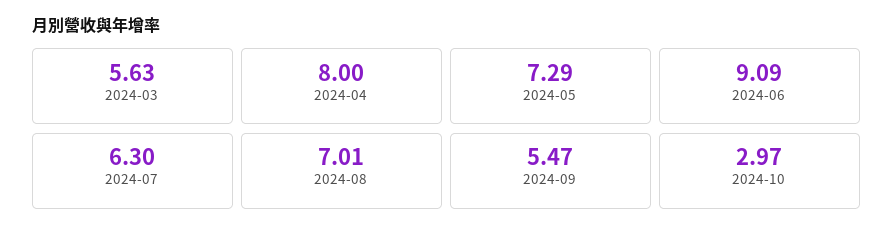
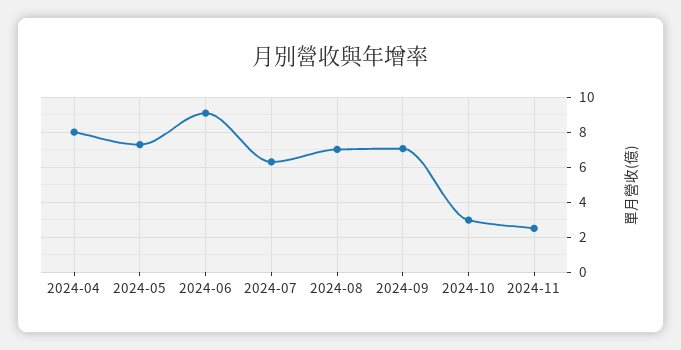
2024-03: 5.63 -> none
2024-09: 5.47 -> 7
2024-11: none -> 2.5

